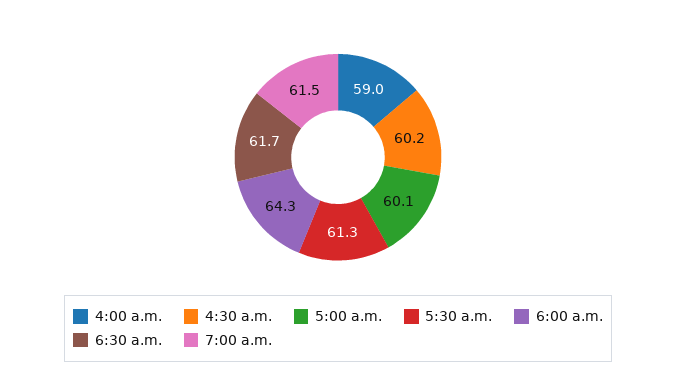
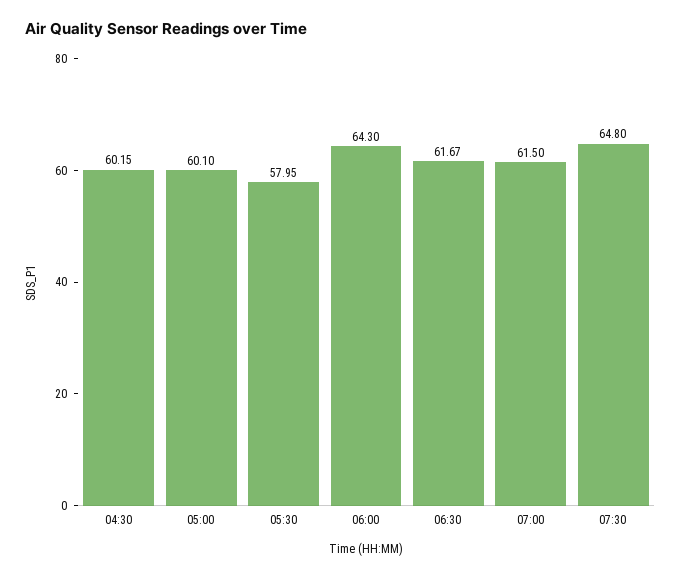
4:00 a.m.: 59 -> none
5:30 a.m.: 61.3 -> 57.95
07:30: none -> 64.8

